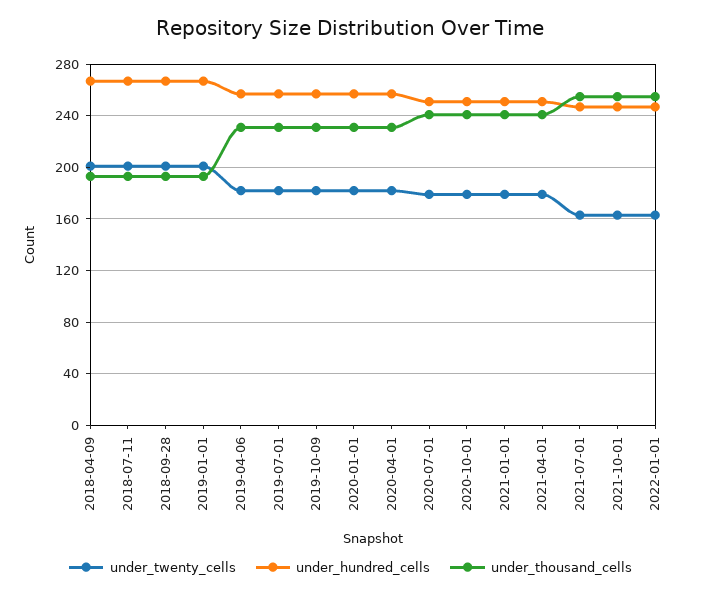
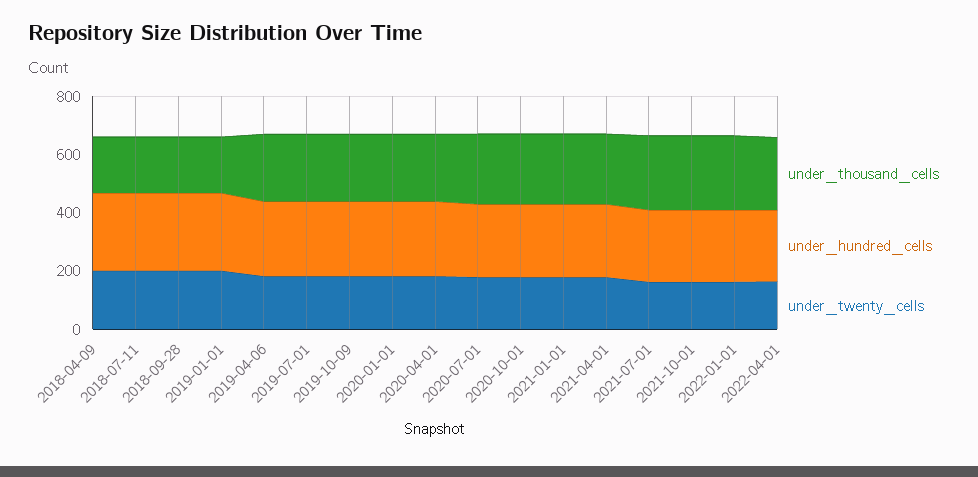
under_thousand_cells, 2022-04-01: none -> 250
under_hundred_cells, 2022-04-01: none -> 250
under_twenty_cells, 2022-04-01: none -> 150

